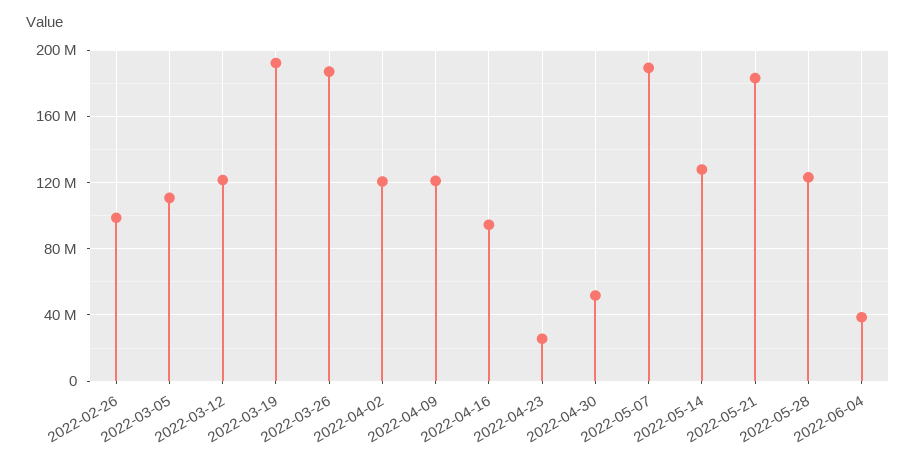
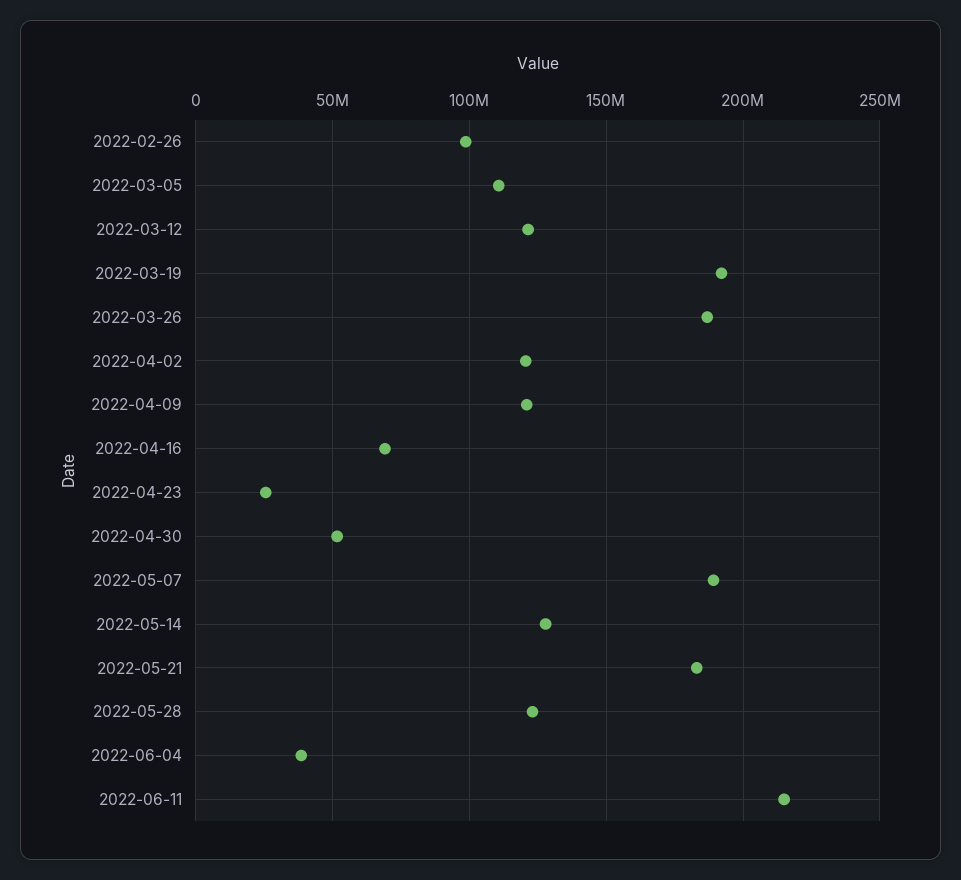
2022-04-16: 95000000 -> 70000000
2022-06-11: none -> 215000000

